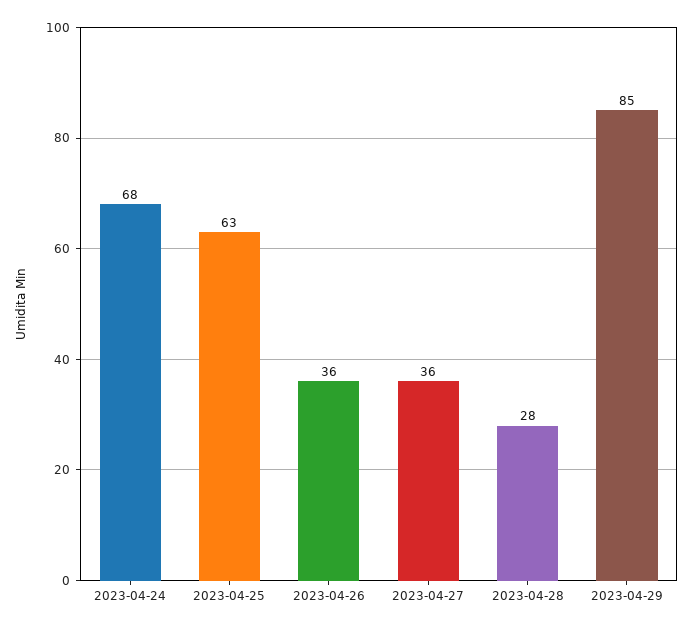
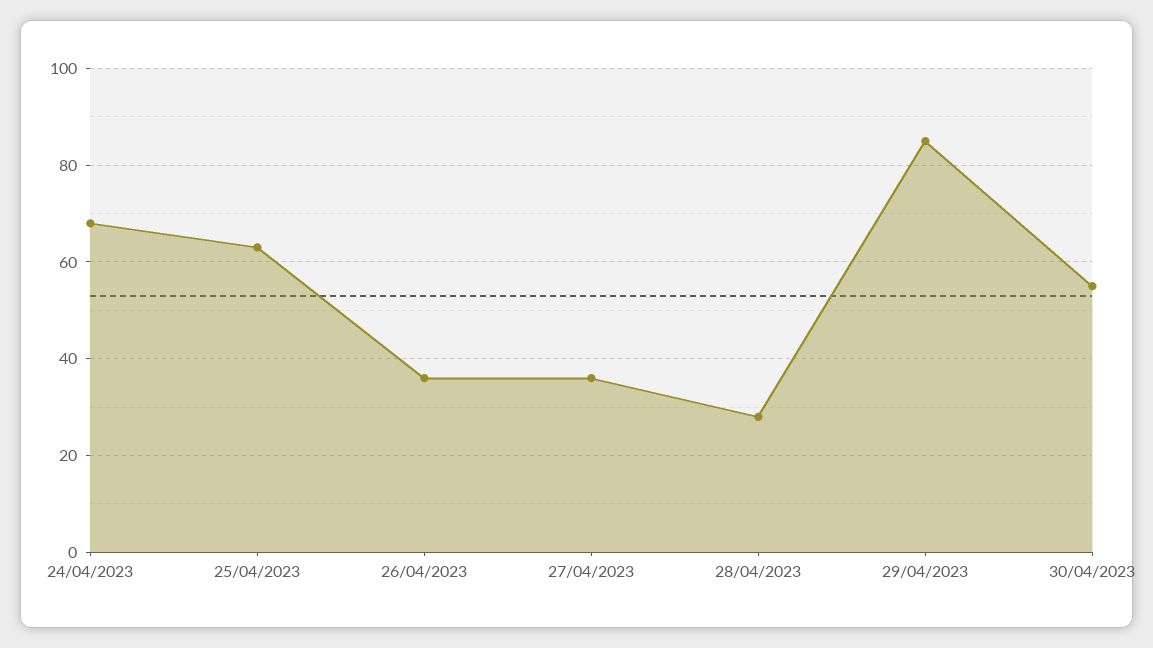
30/04/2023: none -> 55

